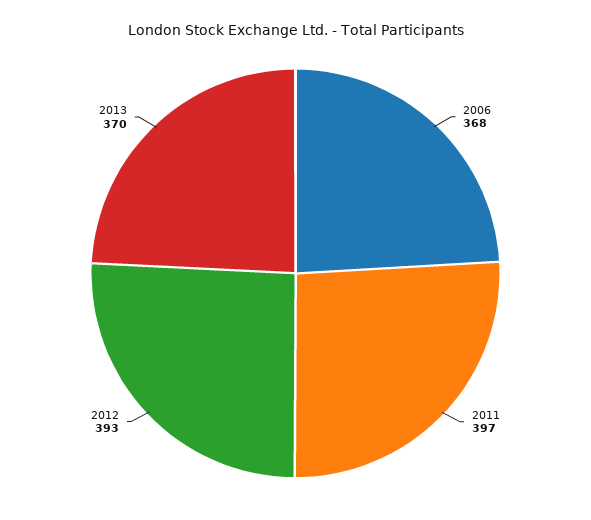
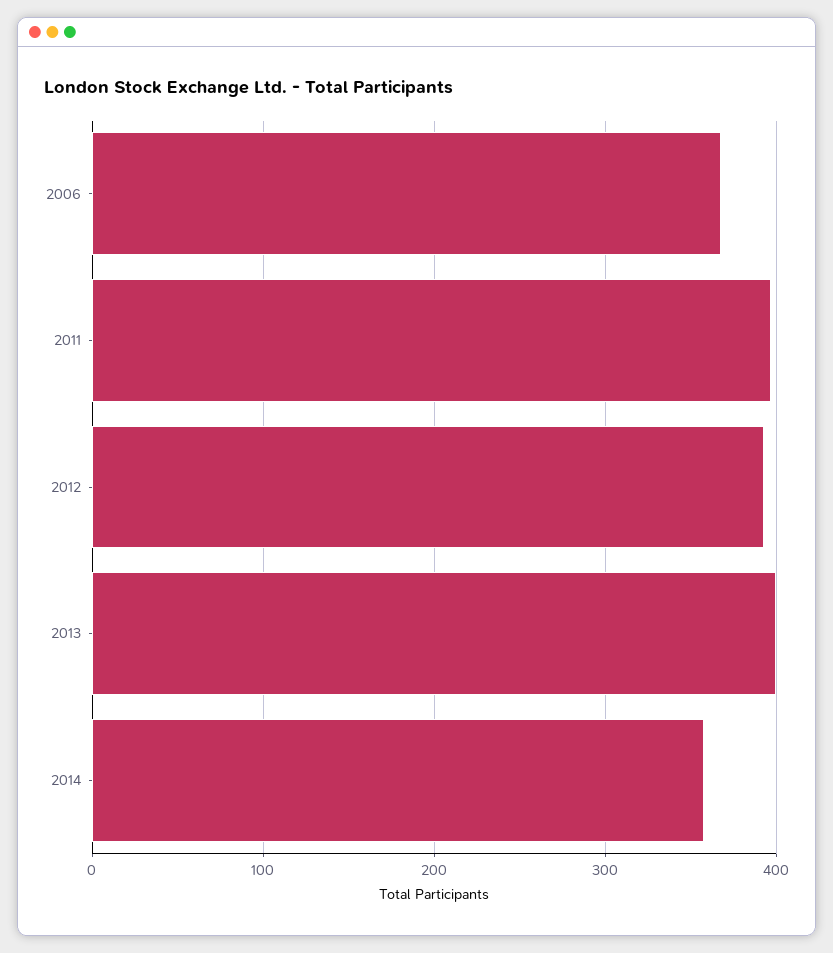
2013: 370 -> 400
2014: none -> 360

